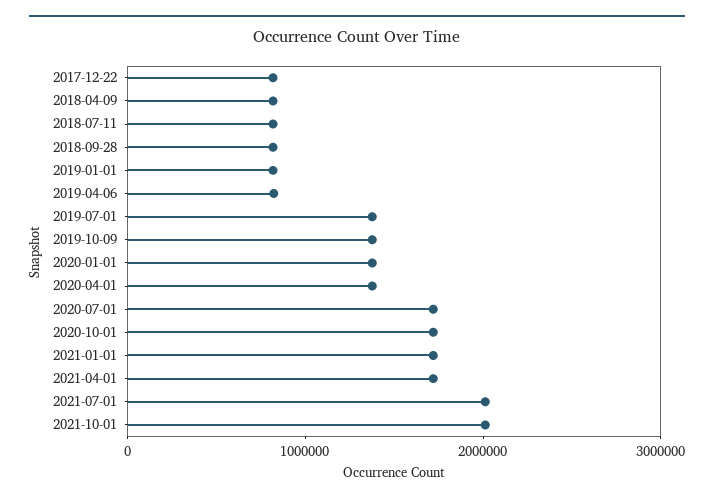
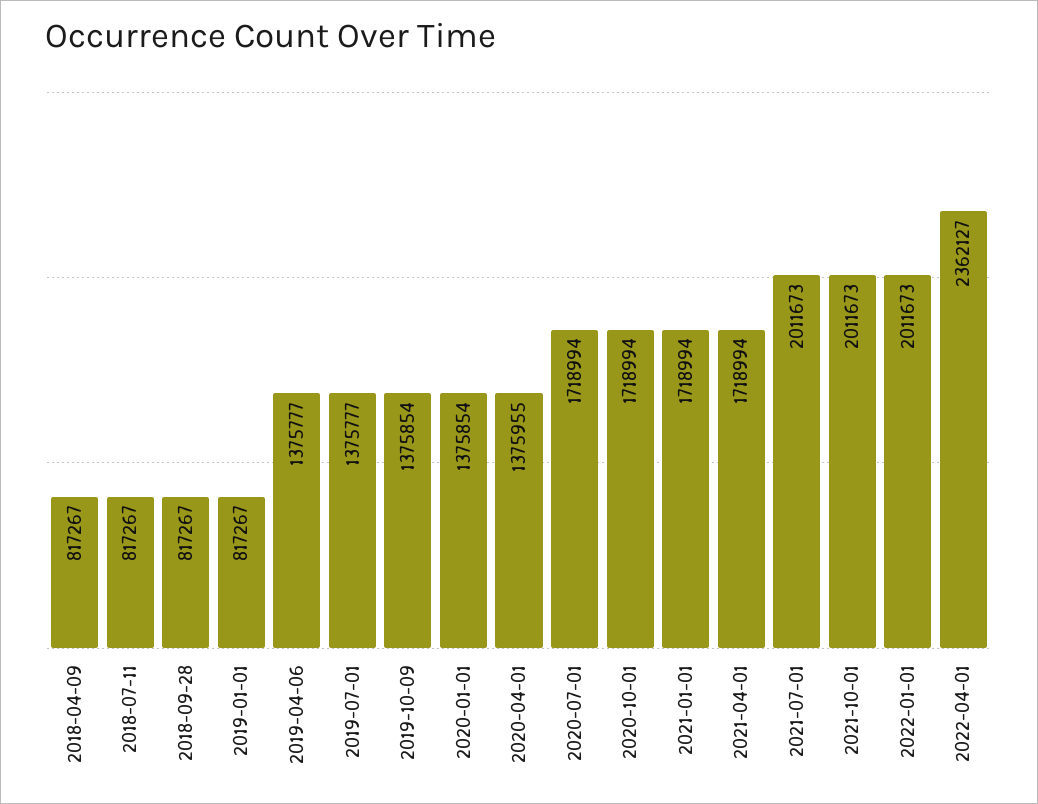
2017-12-22: 800000 -> none
2019-04-06: 800000 -> 1375777
2022-01-01: none -> 2011673
2022-04-01: none -> 2362127

